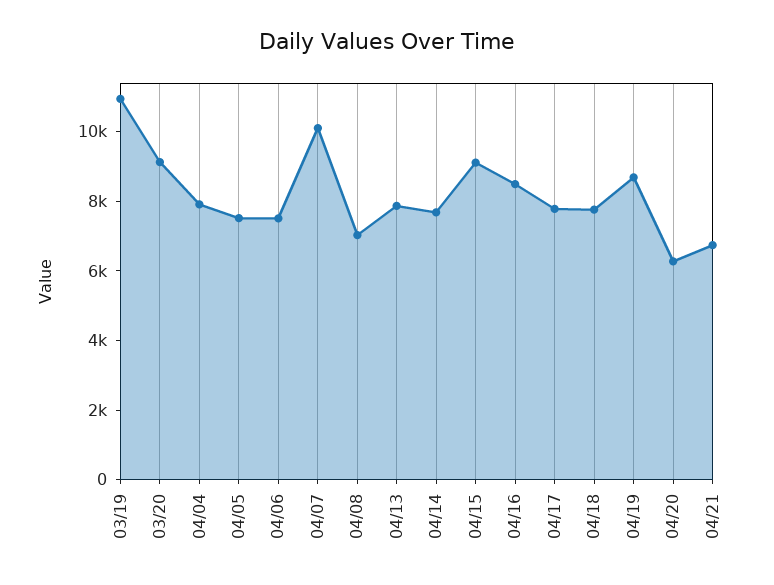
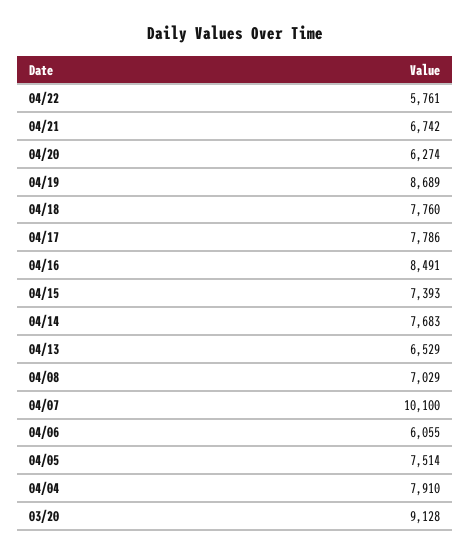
03/19: 11000 -> none
04/06: 7500 -> 6055
04/13: 8000 -> 6529
04/15: 9000 -> 7393
04/22: none -> 5761

